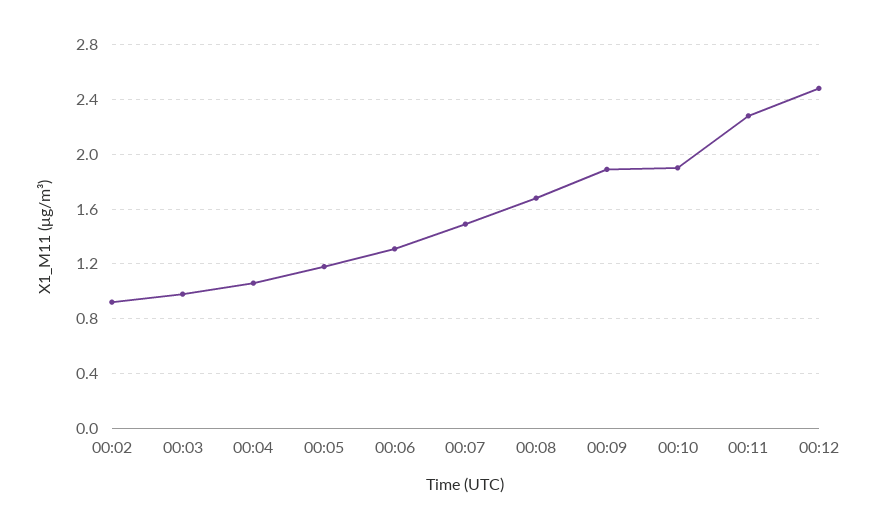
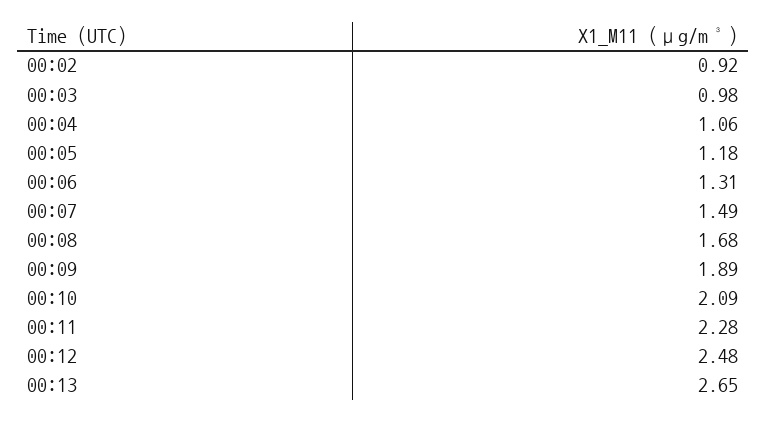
00:10: 1.9 -> 2.09
00:13: none -> 2.65

